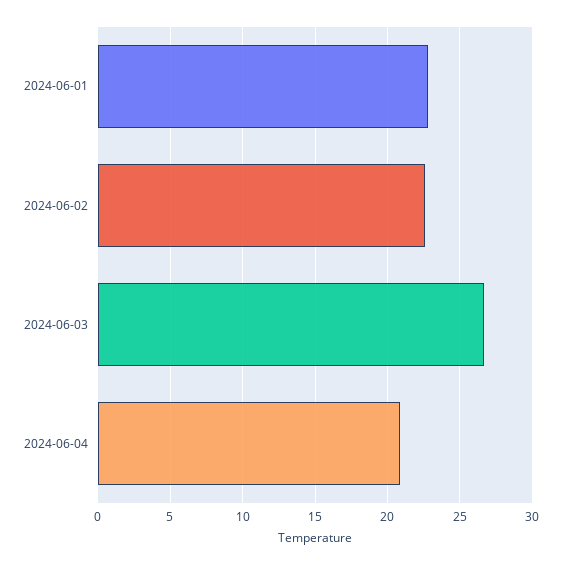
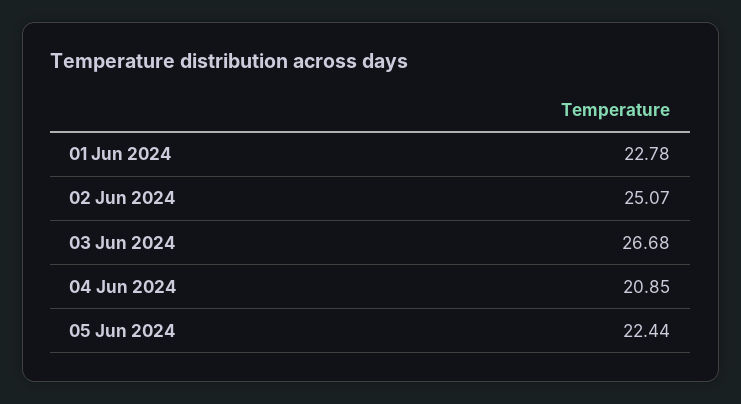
2024-06-02: 22.5 -> 25.07
05 Jun 2024: none -> 22.44

